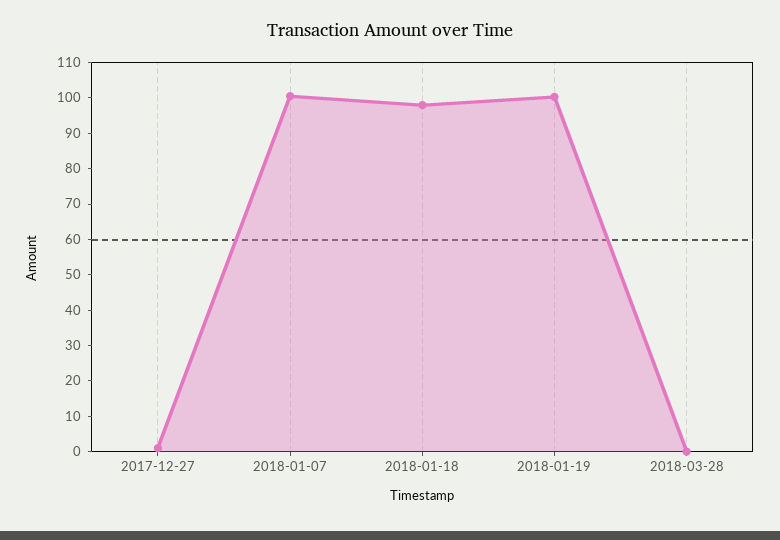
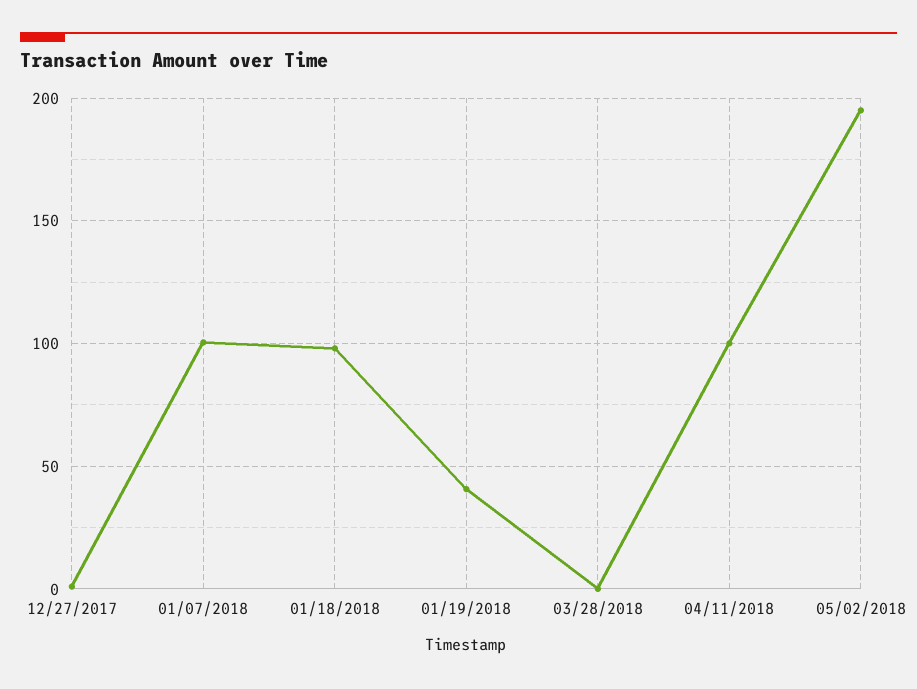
2018-01-19: 100 -> 40
04/11/2018: none -> 100
05/02/2018: none -> 195

